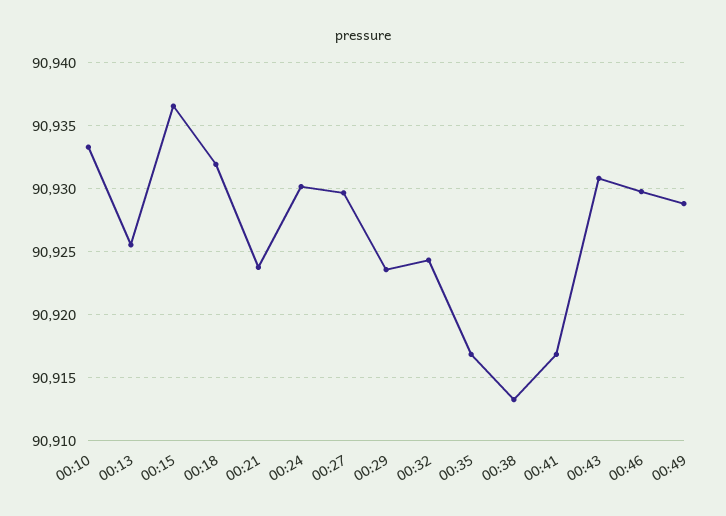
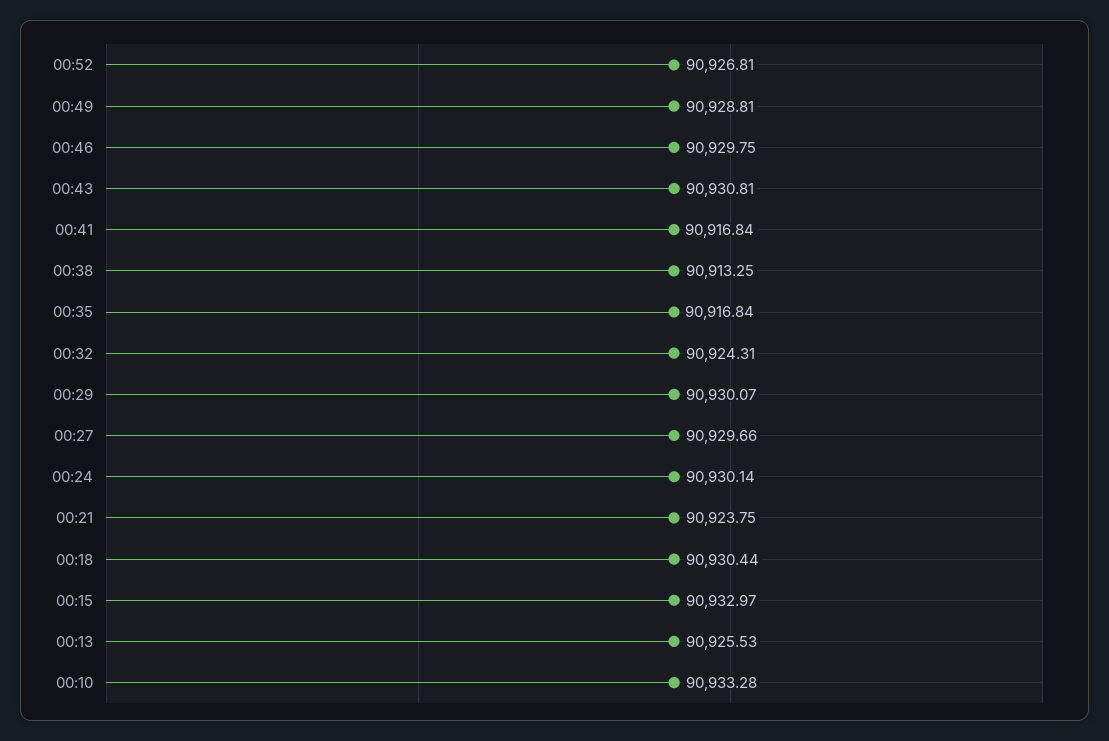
00:15: 90936.5 -> 90932.97
00:18: 90932 -> 90930.44
00:29: 90923.5 -> 90930.07
00:52: none -> 90926.81

